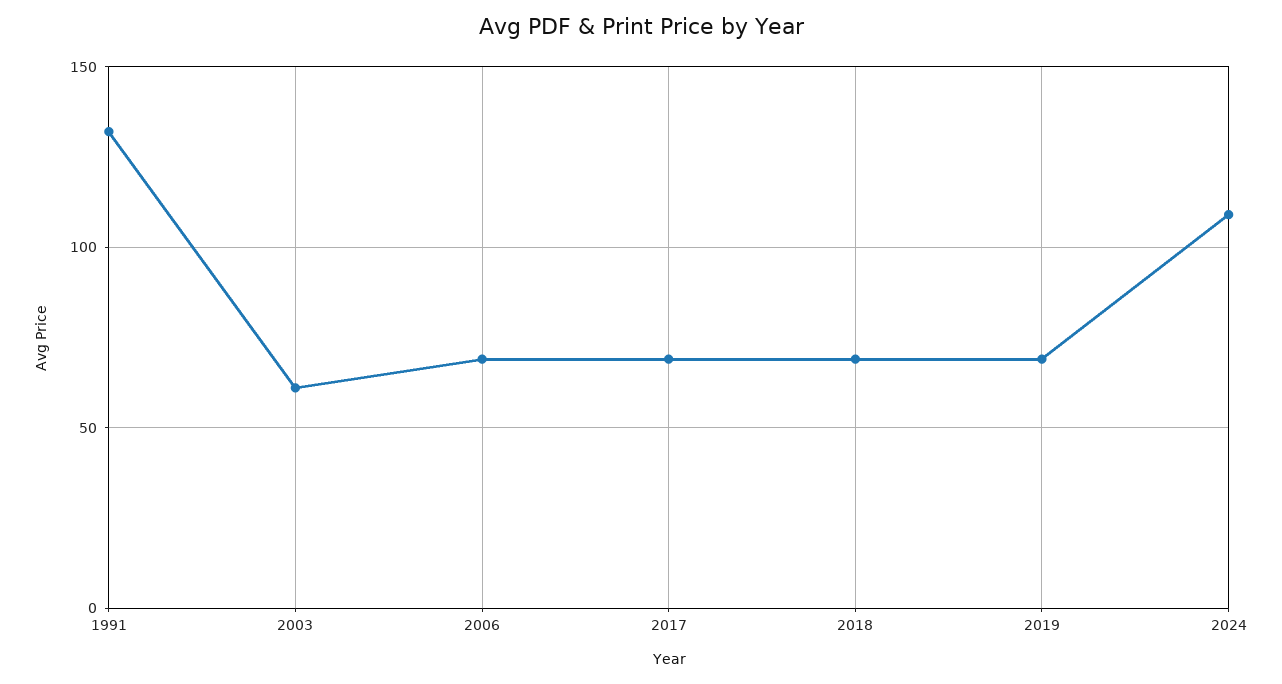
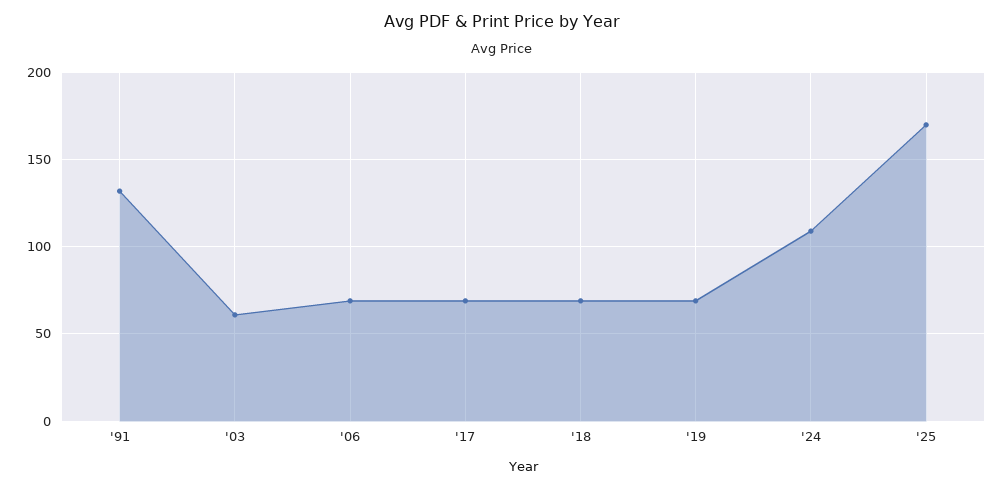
'25: none -> 170

